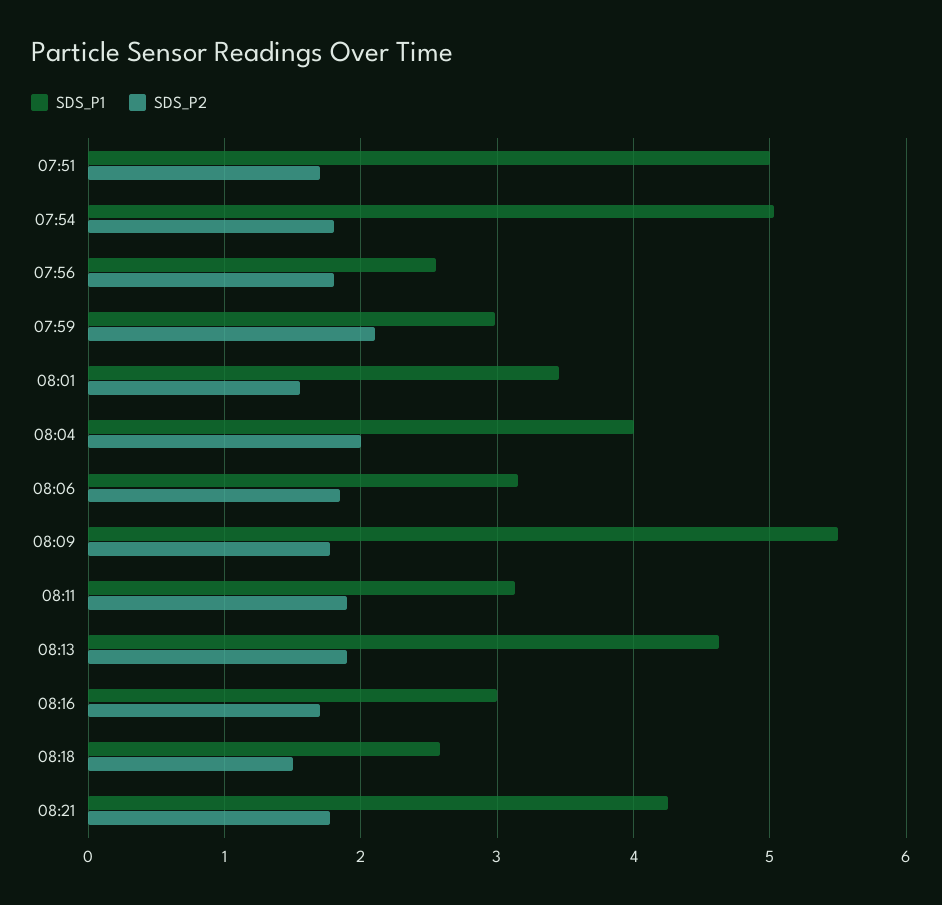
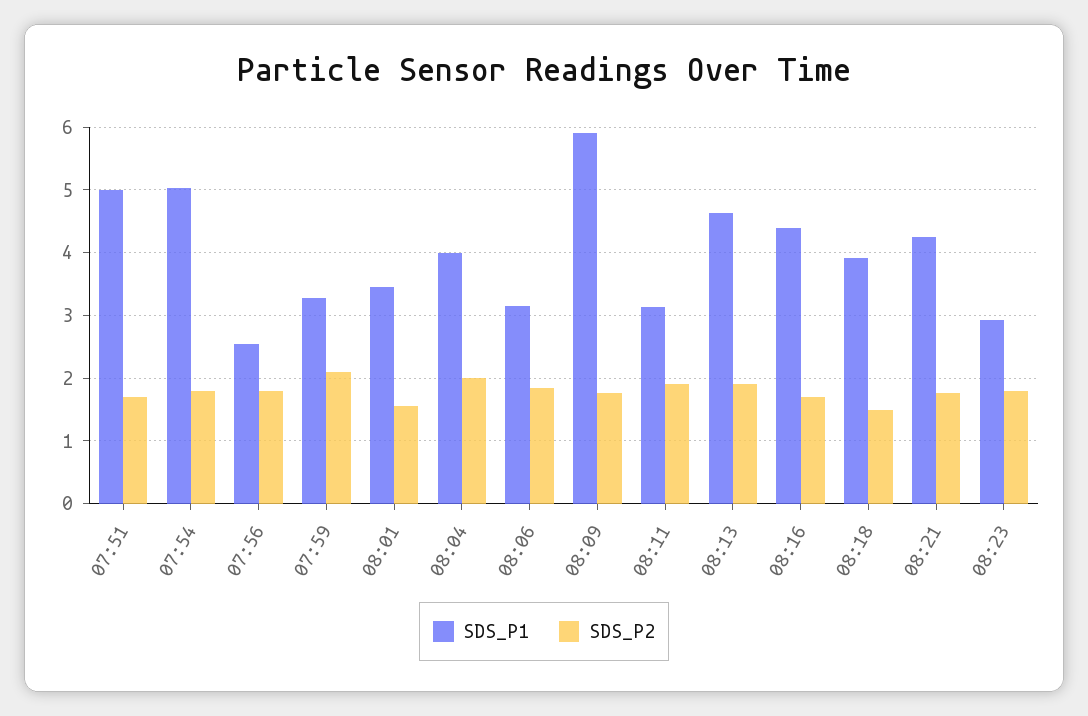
SDS_P1, 07:59: 3 -> 3.3
SDS_P1, 08:09: 5.5 -> 5.9
SDS_P1, 08:16: 3 -> 4.4
SDS_P1, 08:18: 2.6 -> 3.9
SDS_P1, 08:23: none -> 2.9
SDS_P2, 08:23: none -> 1.8

